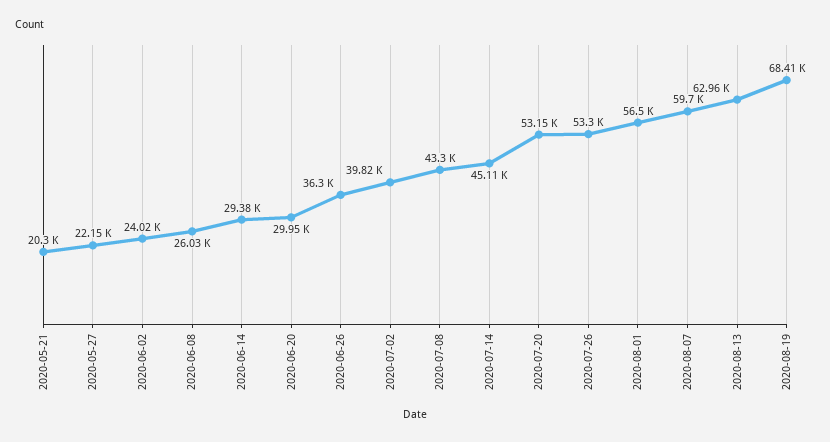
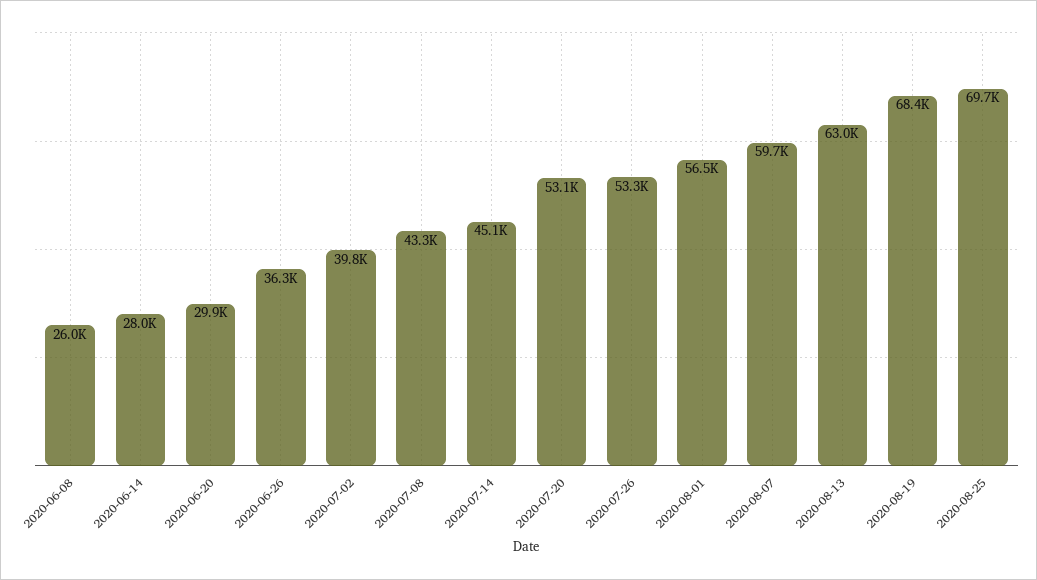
2020-05-21: 20300 -> none
2020-05-27: 22150 -> none
2020-06-02: 24020 -> none
2020-06-14: 29380 -> 28000
2020-08-25: none -> 69700

